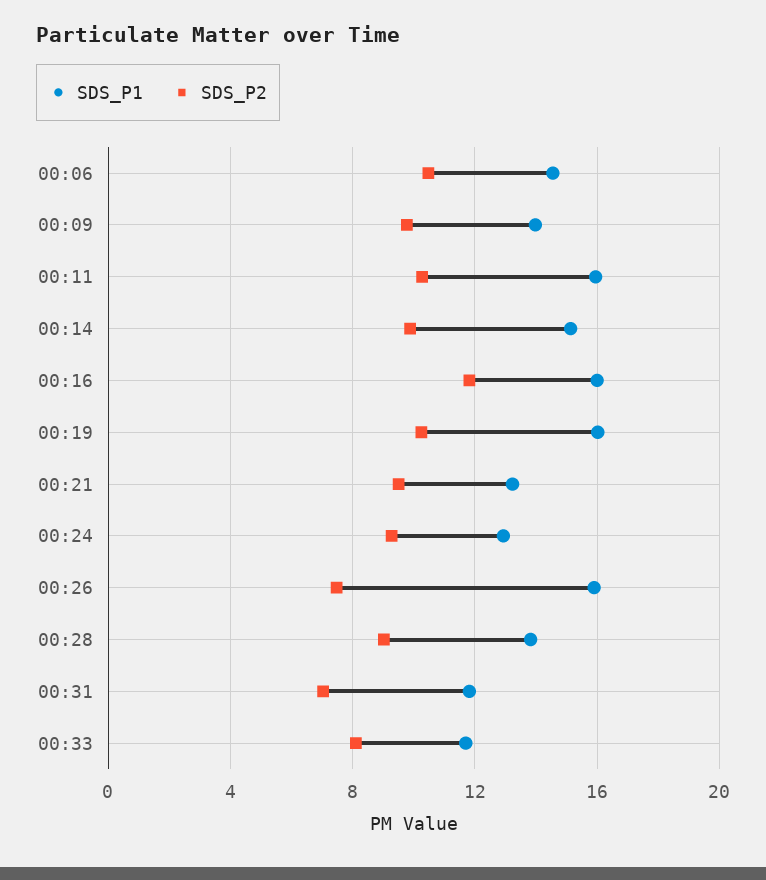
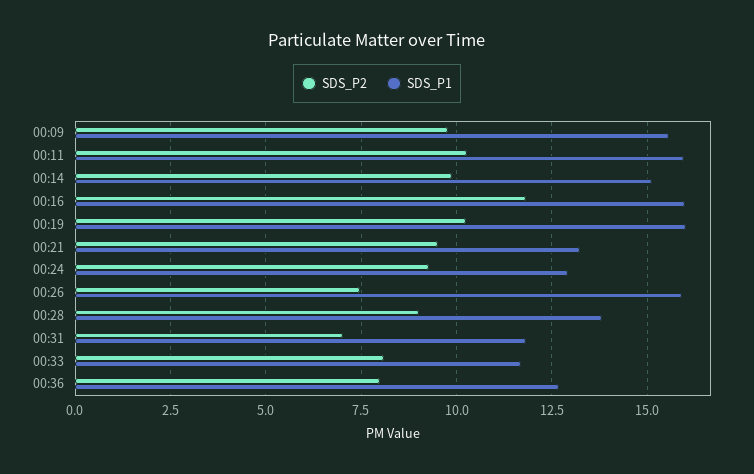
SDS_P1, 00:06: 14.5 -> none
SDS_P2, 00:06: 10.5 -> none
SDS_P1, 00:09: 14 -> 15.5
SDS_P2, 00:36: none -> 8
SDS_P1, 00:36: none -> 12.75

